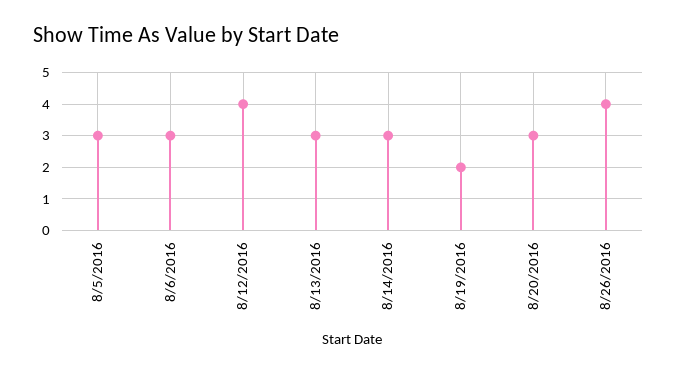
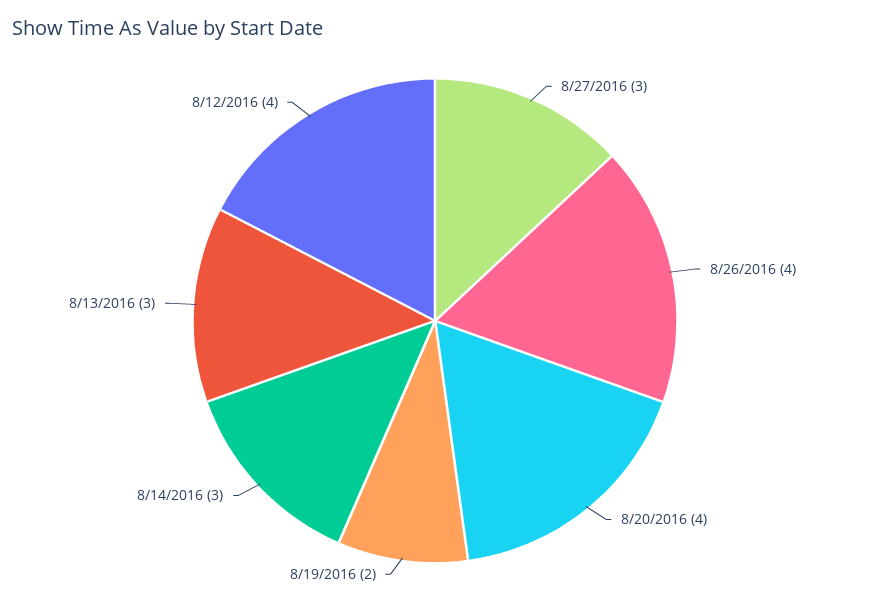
8/5/2016: 3 -> none
8/6/2016: 3 -> none
8/20/2016: 3 -> 4
8/27/2016: none -> 3

